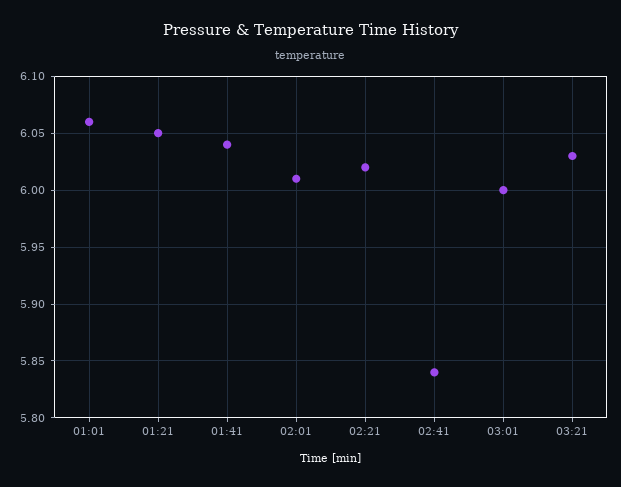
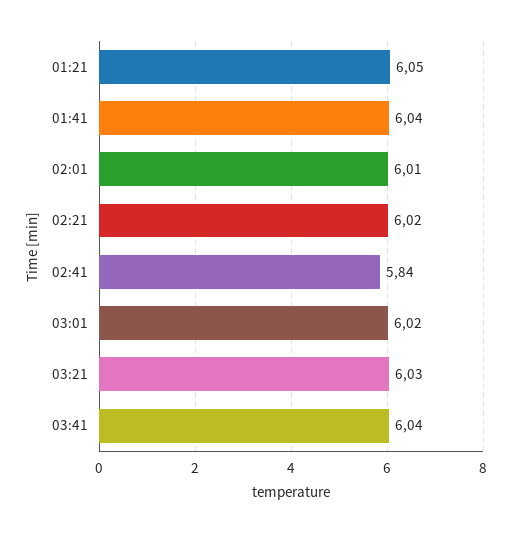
01:01: 6.06 -> none
03:01: 6 -> 6.02
03:41: none -> 6.04

